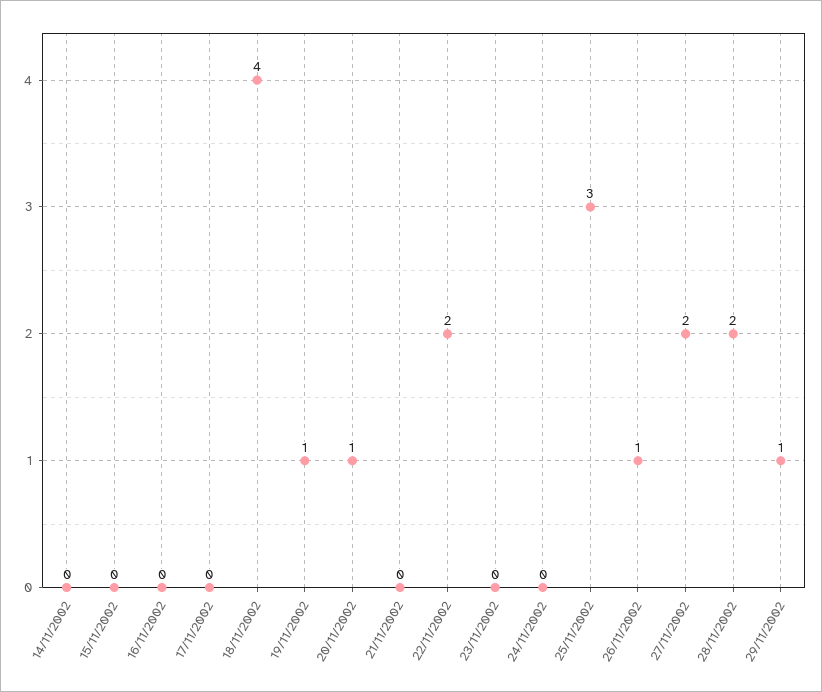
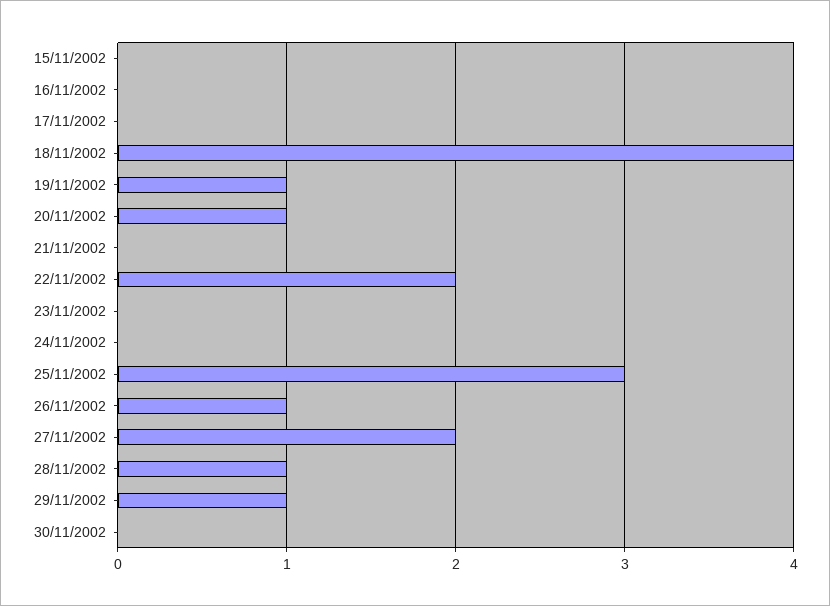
14/11/2002: 0 -> none
28/11/2002: 2 -> 1
30/11/2002: none -> 0

